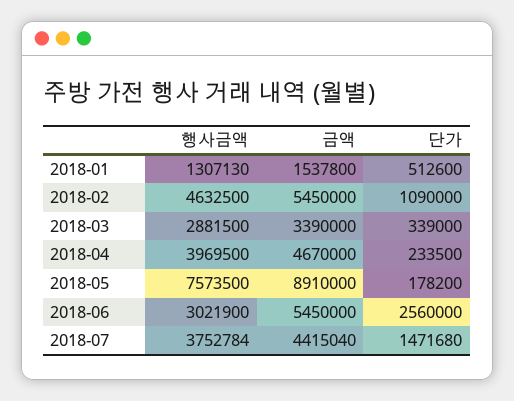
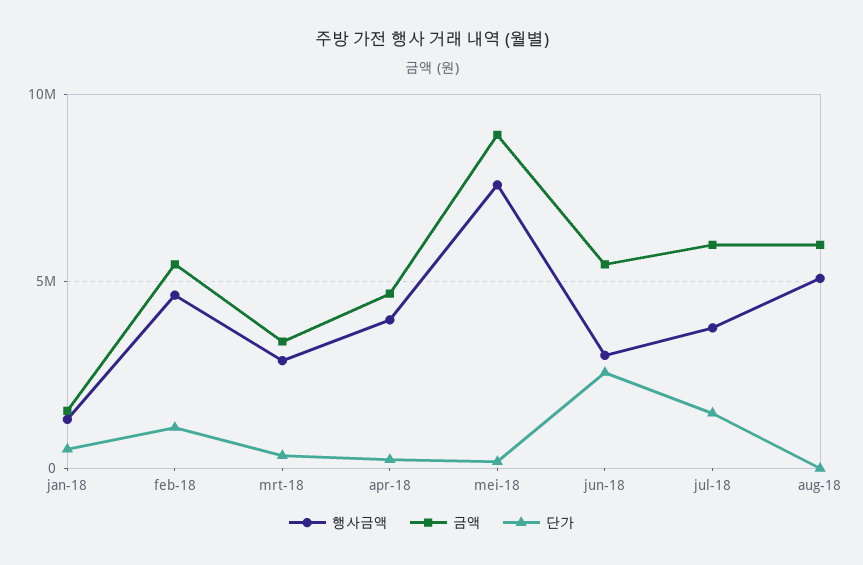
금액, 2018-07: 4415040 -> 6000000
행사금액, aug-18: none -> 5000000
금액, aug-18: none -> 6000000
단가, aug-18: none -> 0

